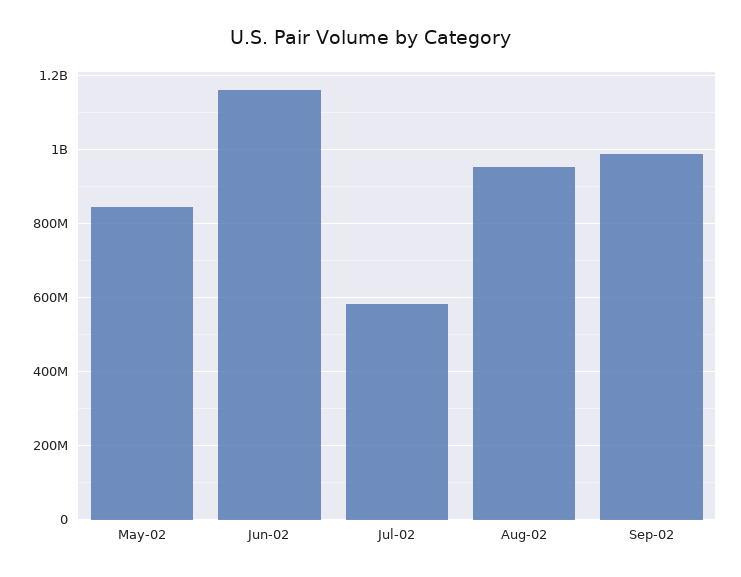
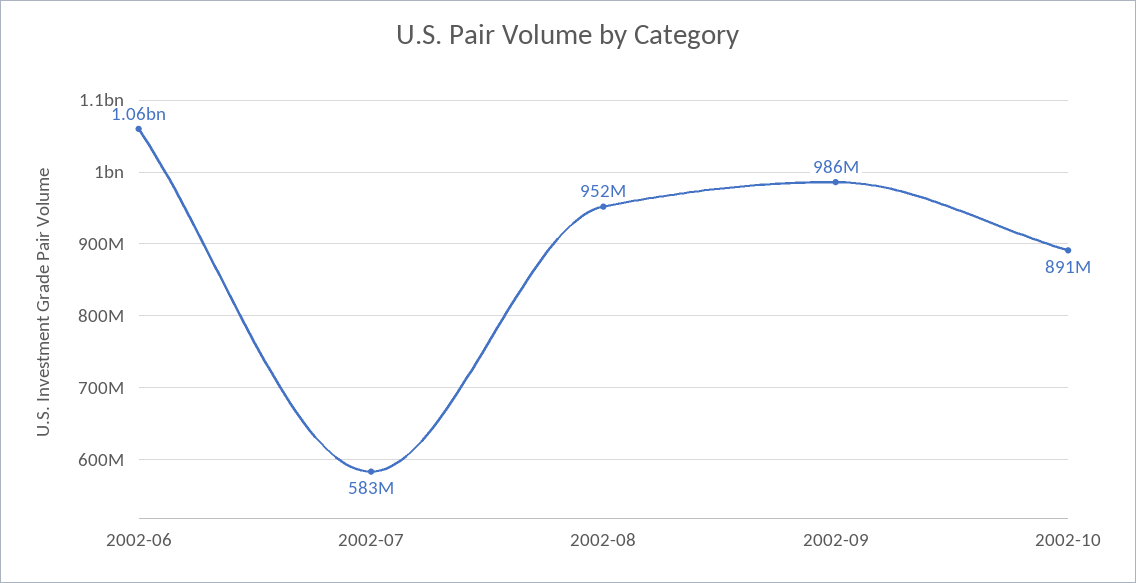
May-02: 840000000 -> none
Jun-02: 1160000000 -> 1060000000
2002-10: none -> 891000000

